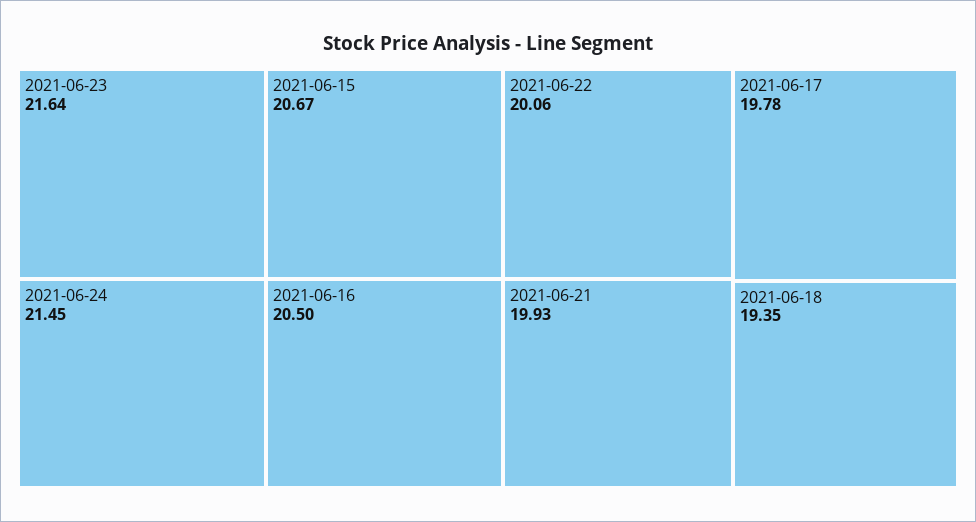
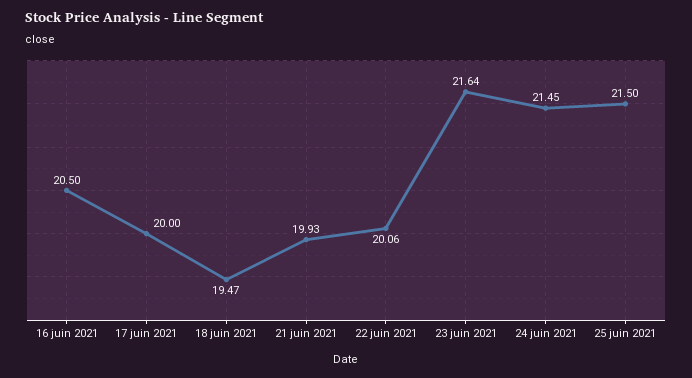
2021-06-15: 20.67 -> none
2021-06-17: 19.78 -> 20
2021-06-18: 19.35 -> 19.47
25 juin 2021: none -> 21.5

